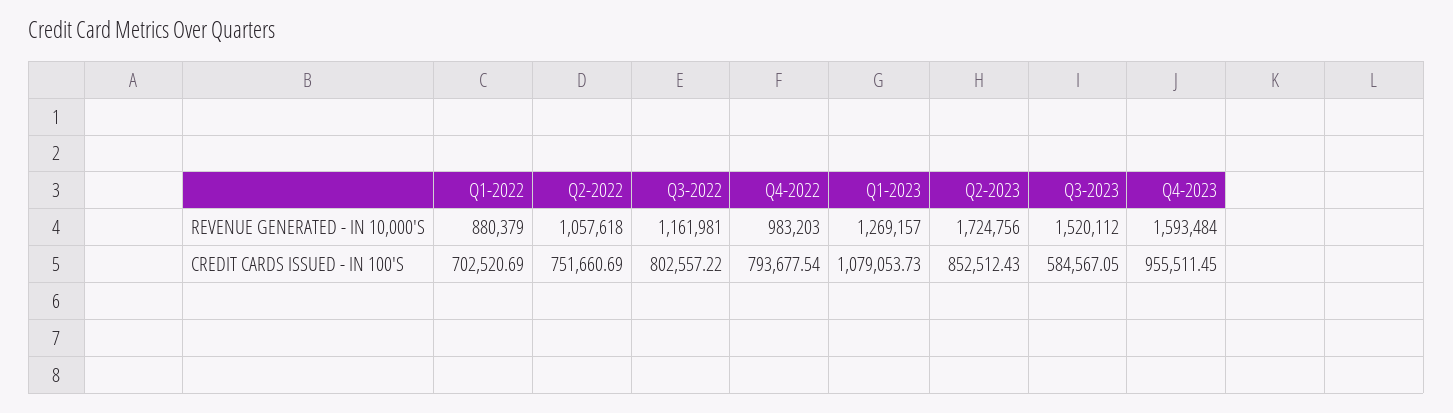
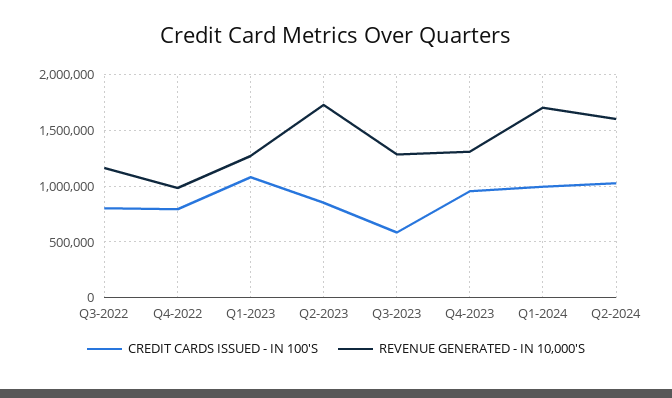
REVENUE GENERATED - IN 10,000'S, Q1-2022: 880379 -> none
REVENUE GENERATED - IN 10,000'S, Q2-2022: 1057618 -> none
REVENUE GENERATED - IN 10,000'S, Q3-2023: 1520112 -> 1300000
REVENUE GENERATED - IN 10,000'S, Q4-2023: 1593484 -> 1300000
CREDIT CARDS ISSUED - IN 100'S, Q1-2022: 702520.69 -> none
CREDIT CARDS ISSUED - IN 100'S, Q2-2022: 751660.69 -> none
CREDIT CARDS ISSUED - IN 100'S, Q1-2024: none -> 1000000
REVENUE GENERATED - IN 10,000'S, Q1-2024: none -> 1700000
CREDIT CARDS ISSUED - IN 100'S, Q2-2024: none -> 1000000
REVENUE GENERATED - IN 10,000'S, Q2-2024: none -> 1600000

